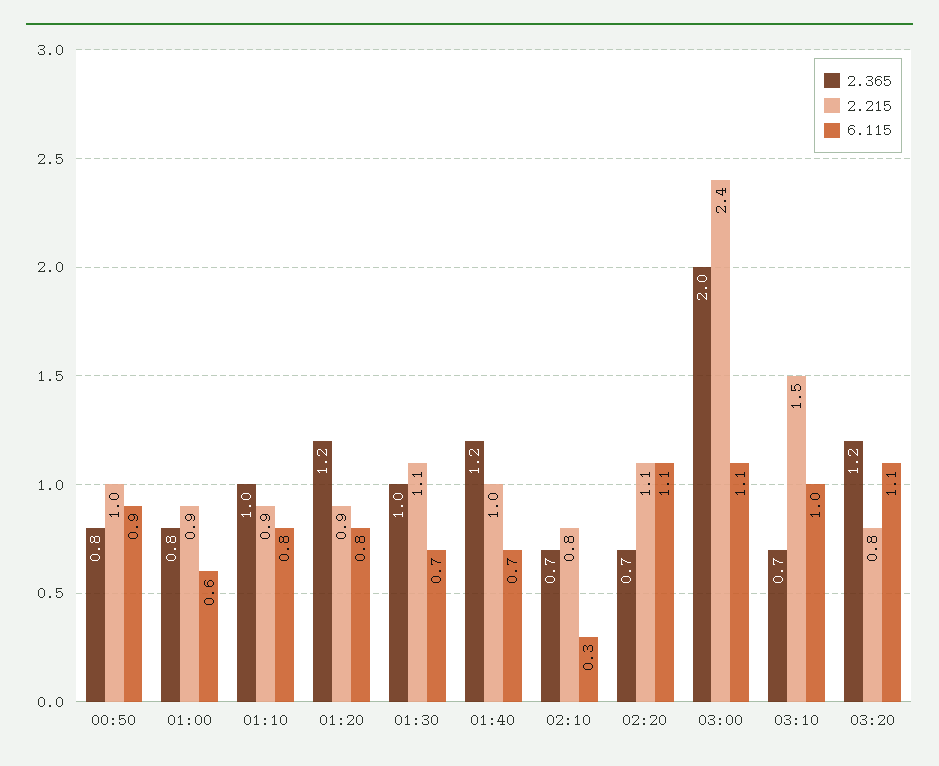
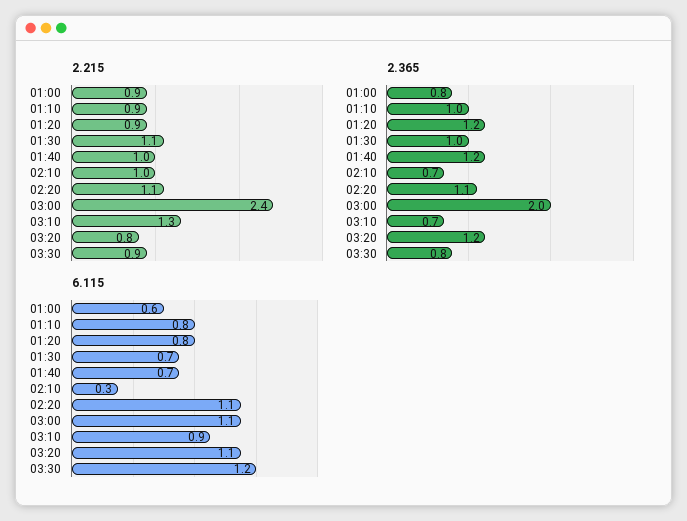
2.365, 00:50: 0.8 -> none
2.215, 00:50: 1 -> none
6.115, 00:50: 0.9 -> none
2.215, 02:10: 0.8 -> 1
2.365, 02:20: 0.7 -> 1.1
2.215, 03:10: 1.5 -> 1.3
6.115, 03:10: 1 -> 0.9
2.215, 03:30: none -> 0.9
2.365, 03:30: none -> 0.8
6.115, 03:30: none -> 1.2

